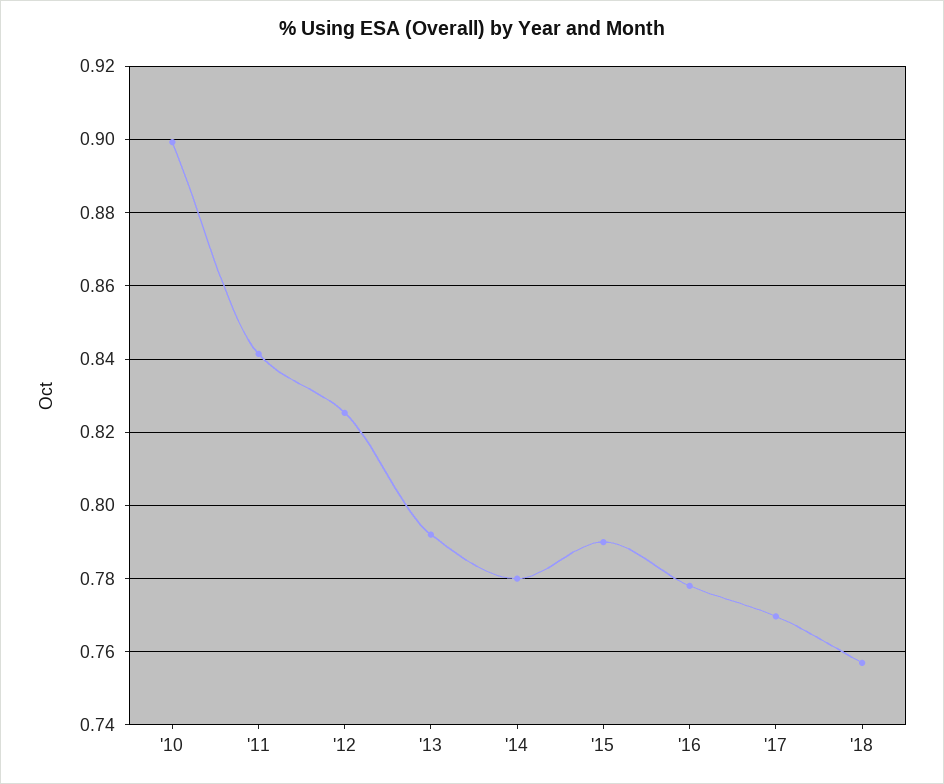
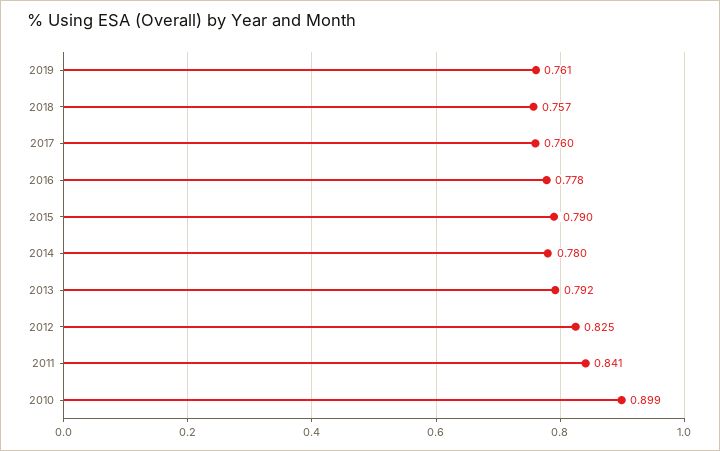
'17: 0.77 -> 0.76
2019: none -> 0.761

